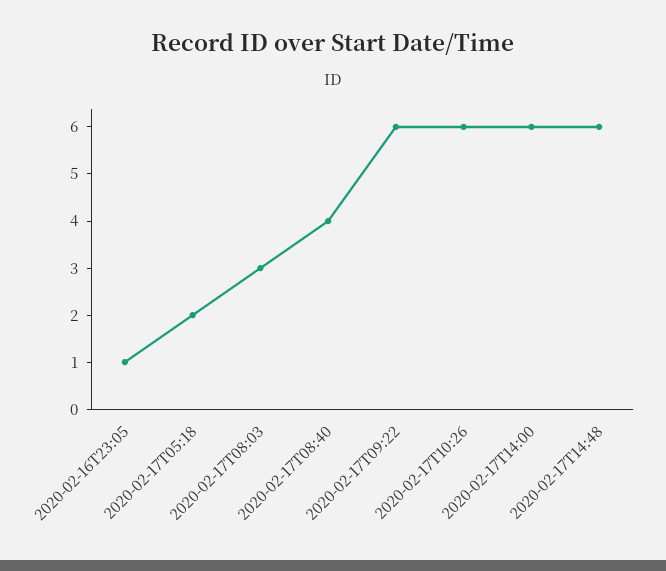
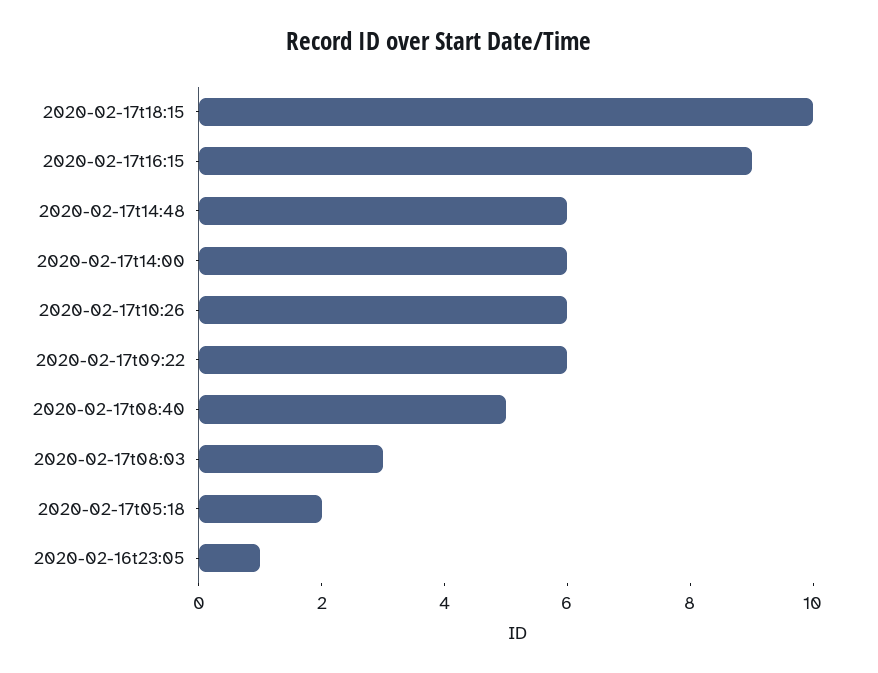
2020-02-17T08:40: 4 -> 5
2020-02-17t18:15: none -> 10
2020-02-17t16:15: none -> 9

